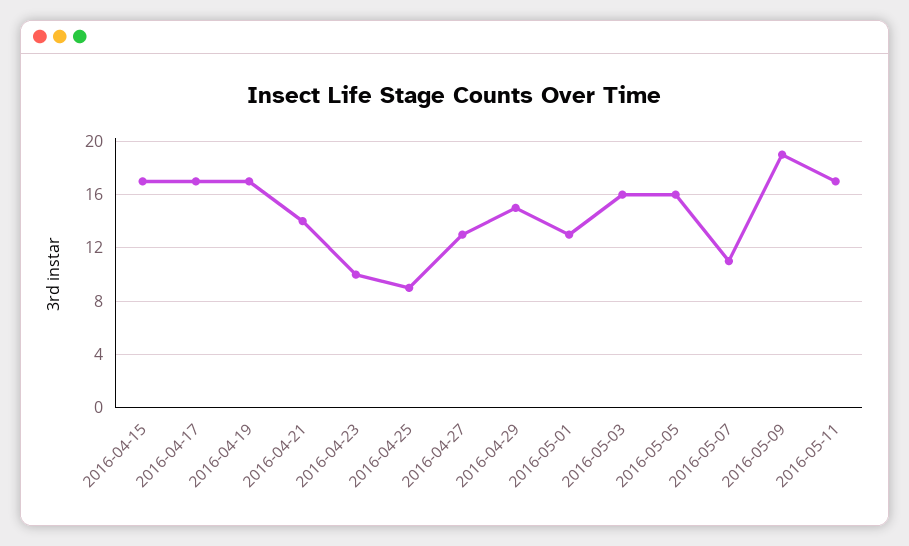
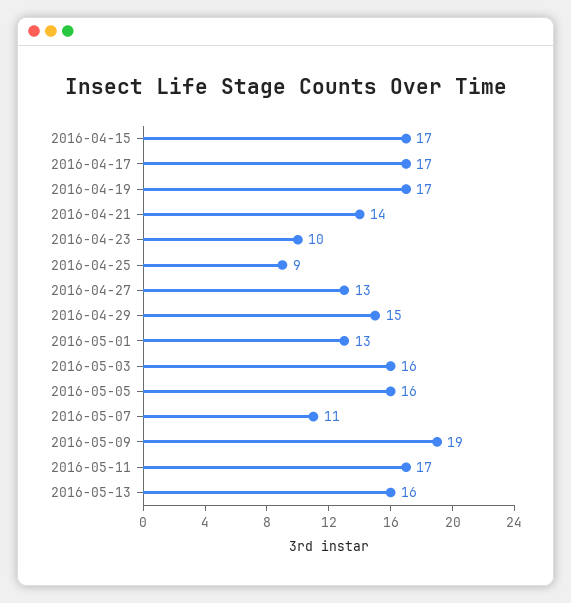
2016-05-13: none -> 16

